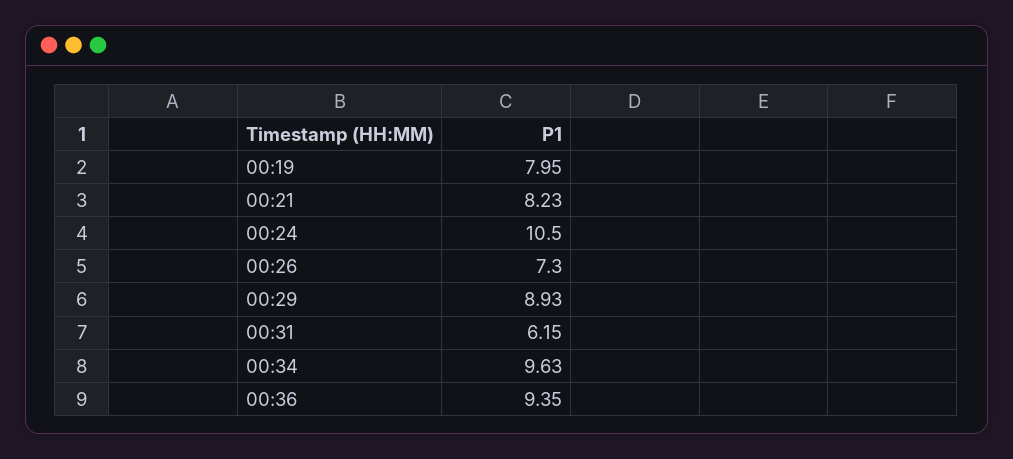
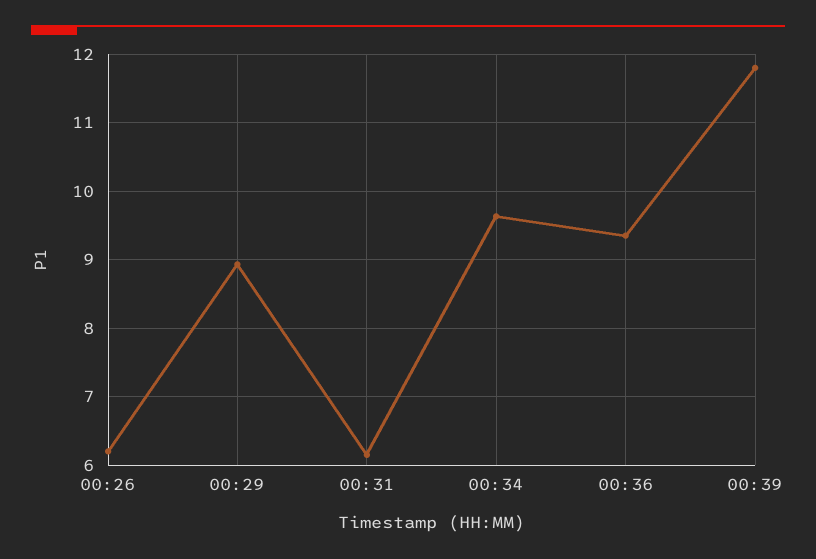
00:19: 7.95 -> none
00:21: 8.23 -> none
00:24: 10.5 -> none
00:26: 7.3 -> 6.2
00:39: none -> 11.8

